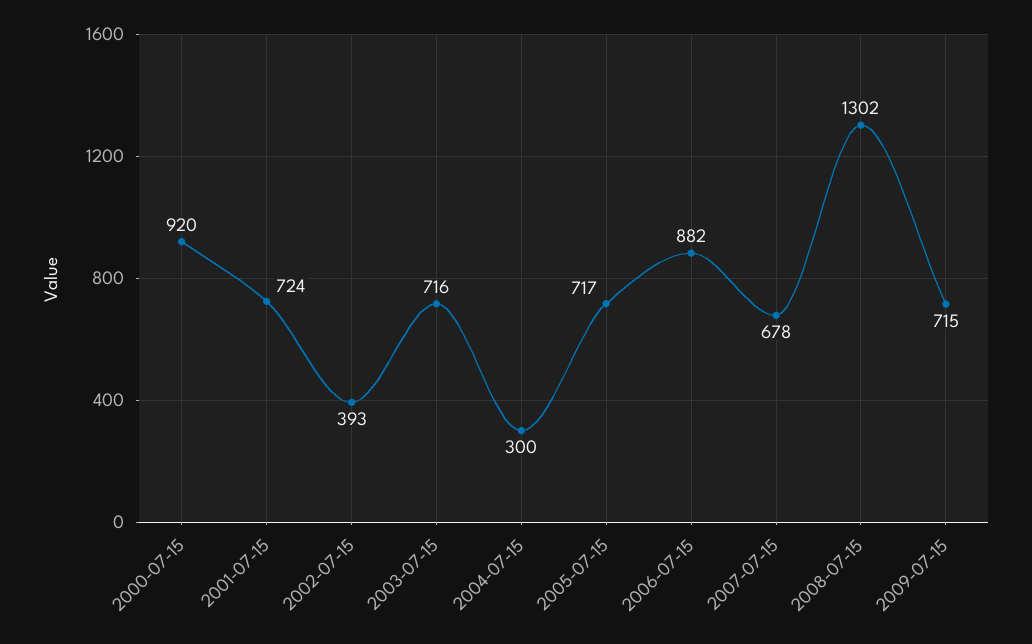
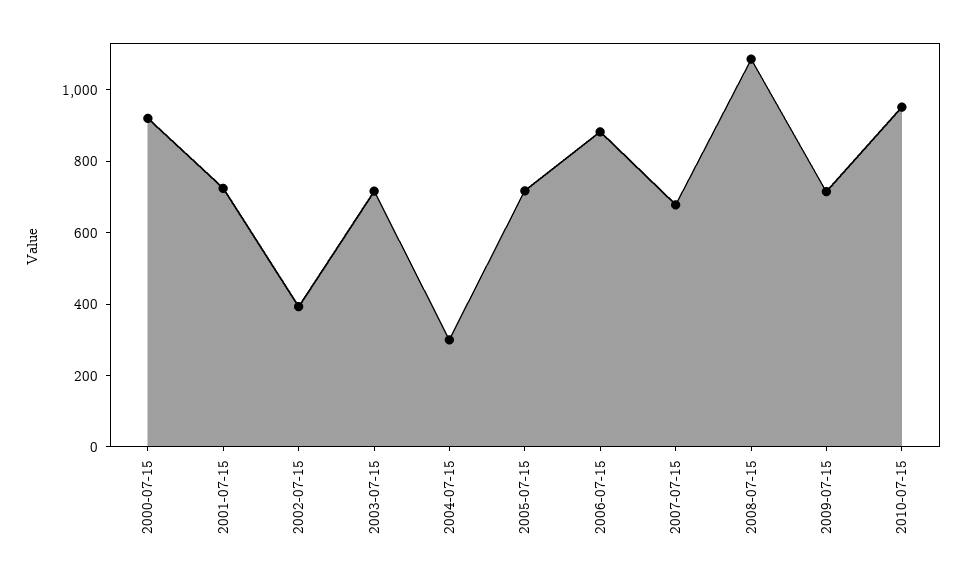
2008-07-15: 1302 -> 1100
2010-07-15: none -> 950

